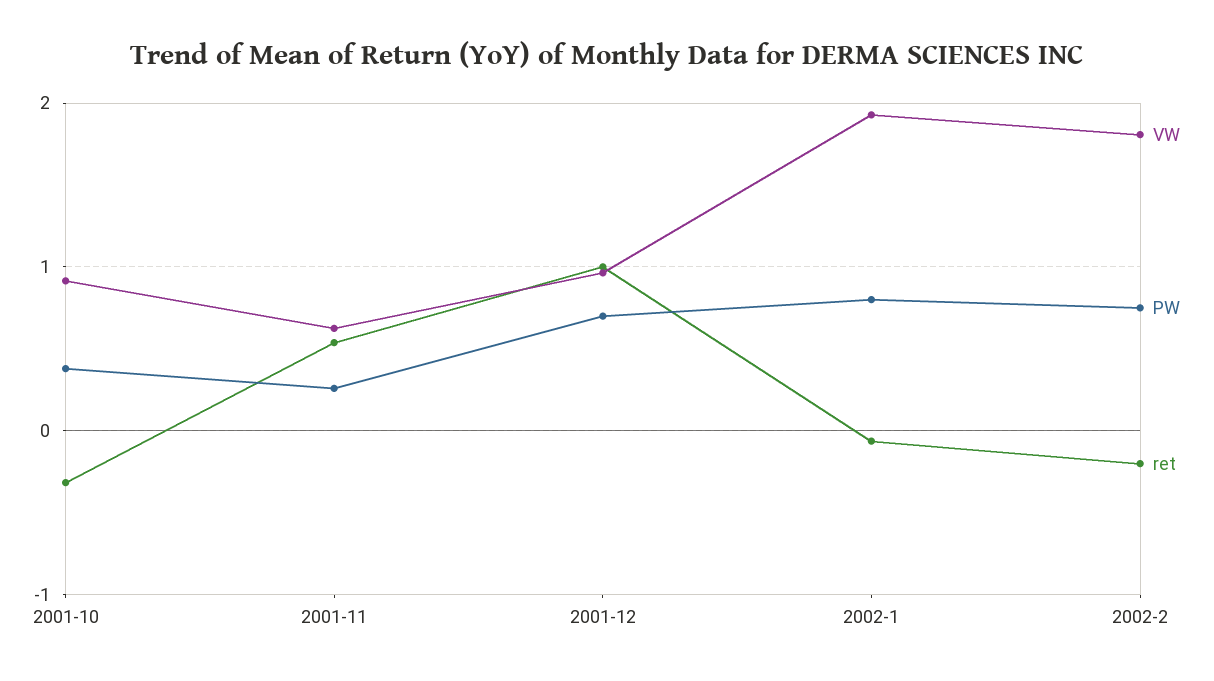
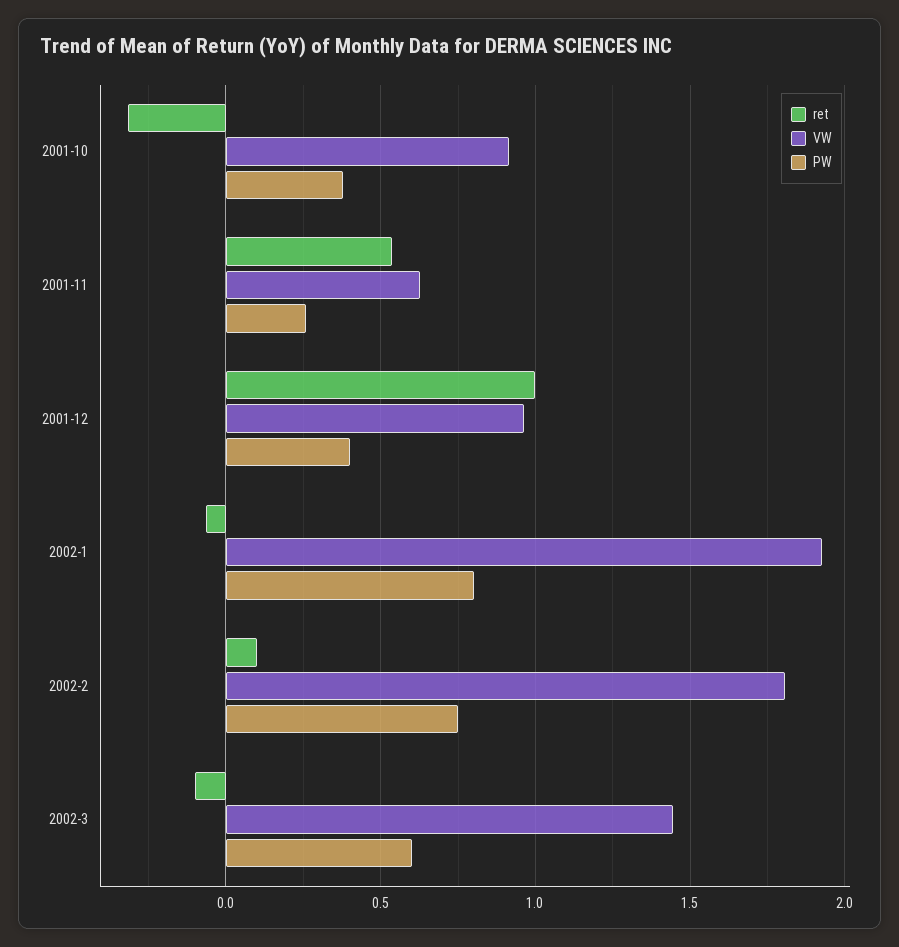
PW, 2001-12: 0.7 -> 0.4
ret, 2002-2: -0.2 -> 0.1
ret, 2002-3: none -> -0.1
VW, 2002-3: none -> 1.45
PW, 2002-3: none -> 0.6

